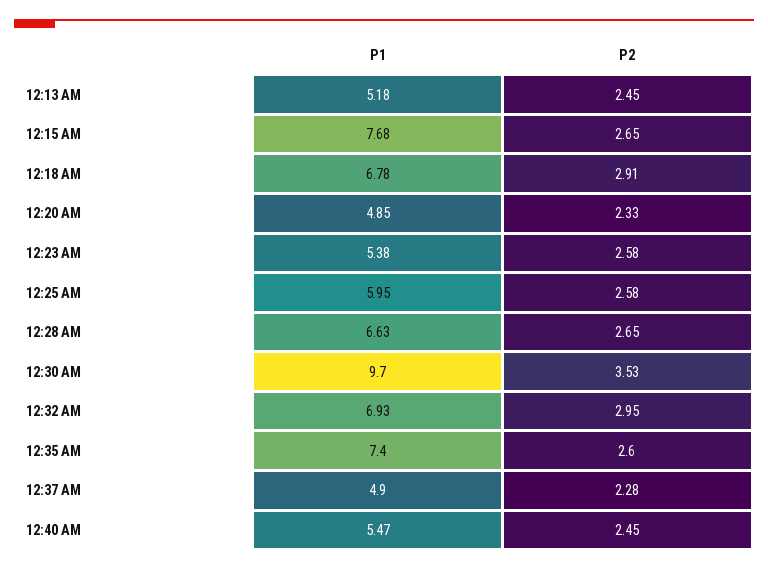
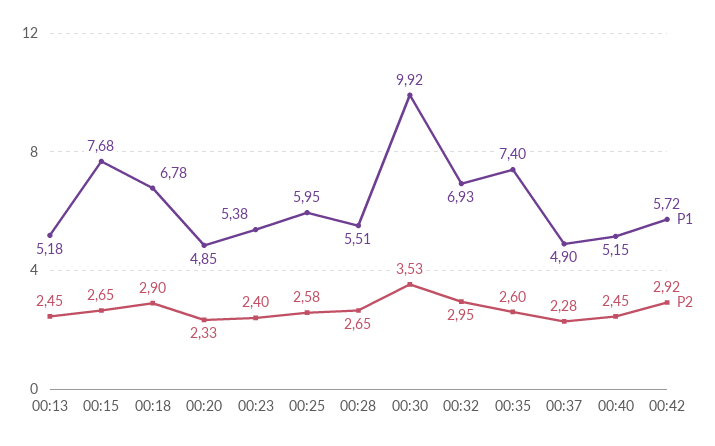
P2, 12:18 AM: 2.91 -> 2.9
P2, 12:23 AM: 2.58 -> 2.4
P1, 12:28 AM: 6.63 -> 5.51
P1, 12:30 AM: 9.7 -> 9.92
P1, 12:40 AM: 5.47 -> 5.15
P1, 00:42: none -> 5.72
P2, 00:42: none -> 2.92

